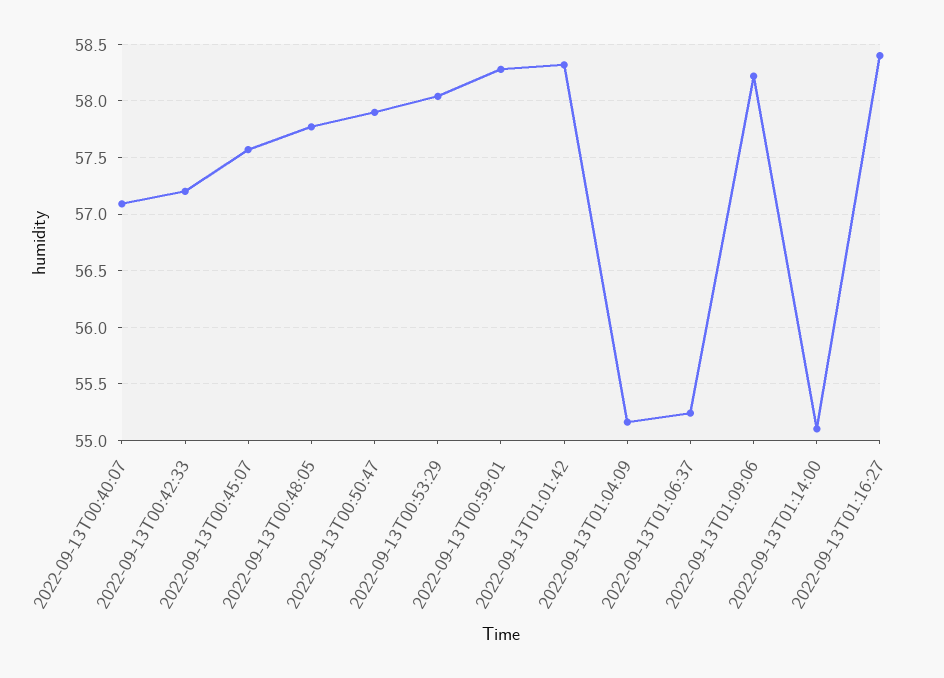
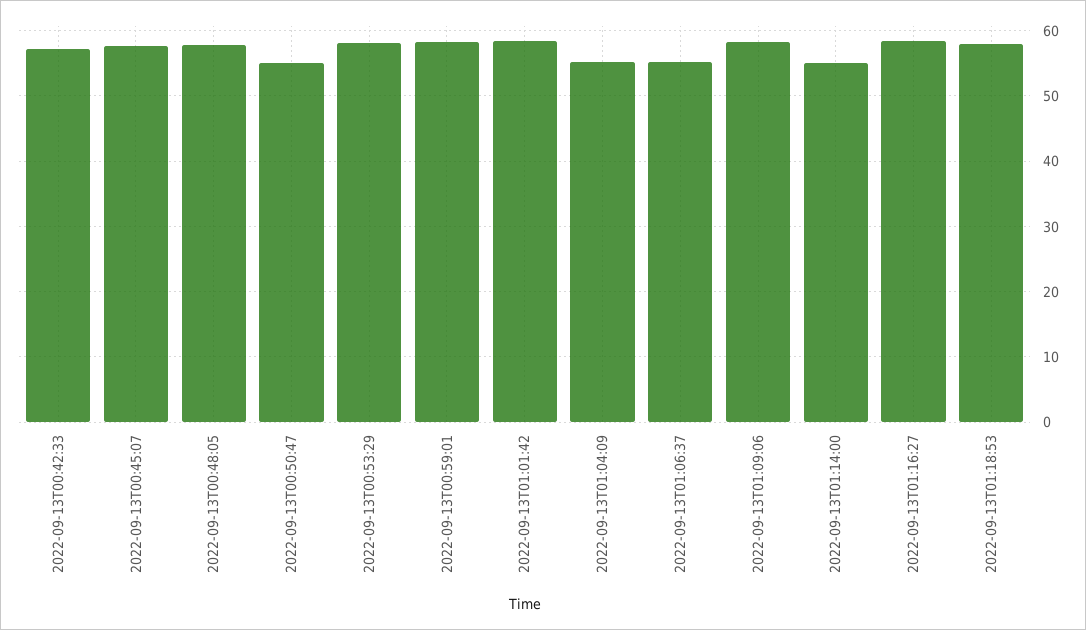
2022-09-13T00:40:07: 57.1 -> none
2022-09-13T00:50:47: 57.9 -> 55
2022-09-13T01:18:53: none -> 58

